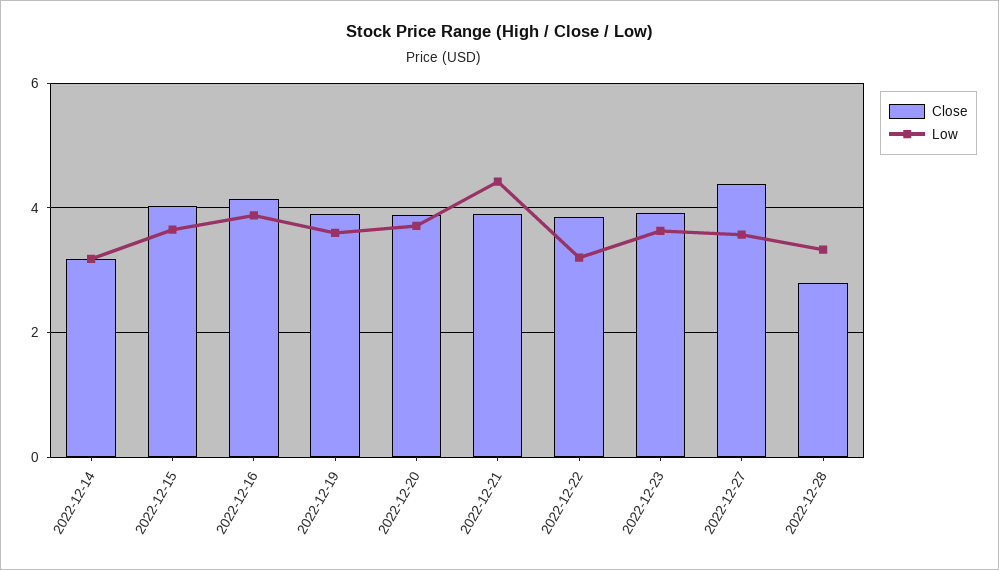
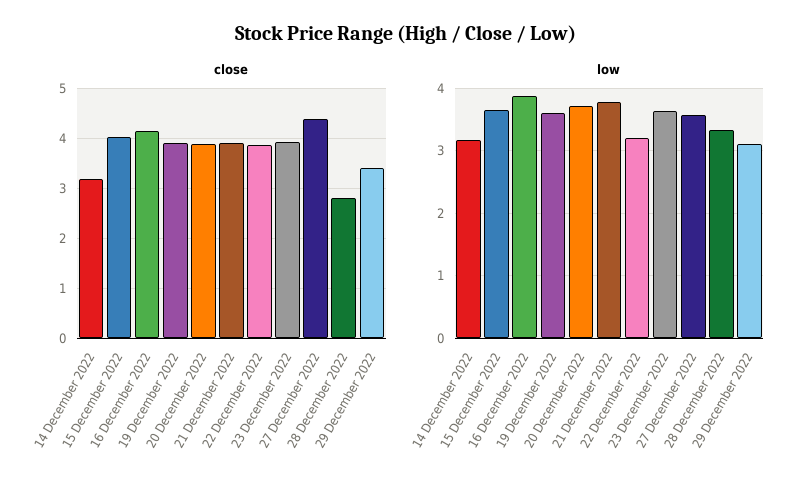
Low, 2022-12-21: 4.4 -> 3.8
Close, 29 December 2022: none -> 3.4
Low, 29 December 2022: none -> 3.1

